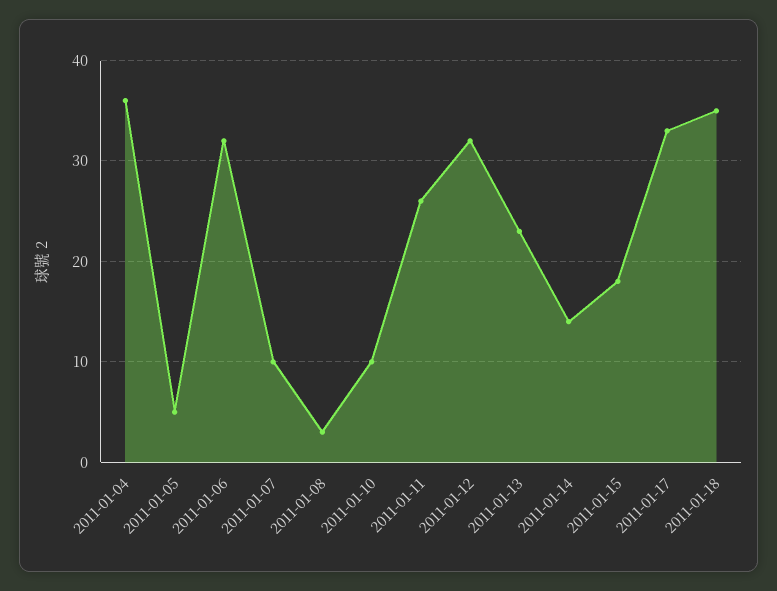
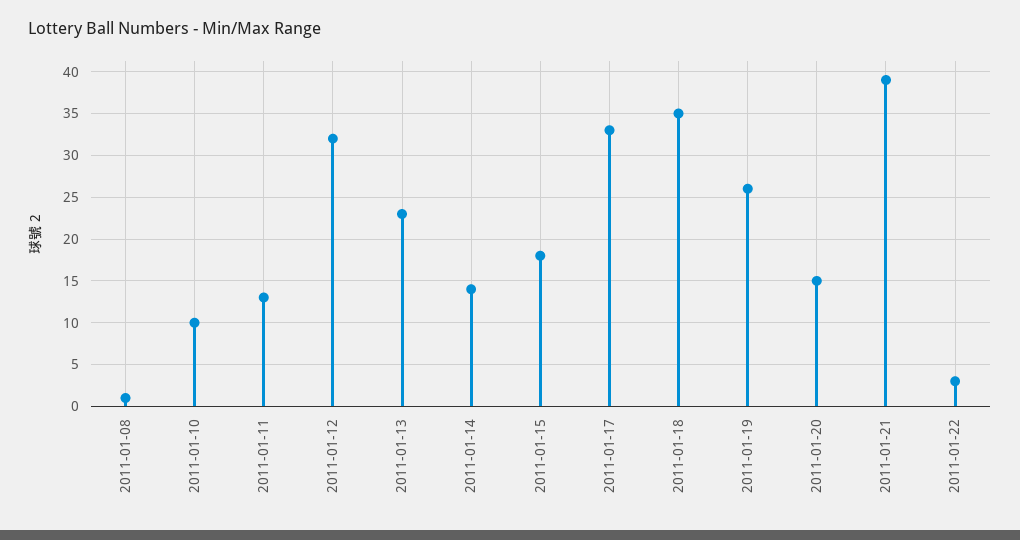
2011-01-04: 36 -> none
2011-01-05: 5 -> none
2011-01-06: 32 -> none
2011-01-07: 10 -> none
2011-01-08: 3 -> 1
2011-01-11: 26 -> 13
2011-01-19: none -> 26
2011-01-20: none -> 15
2011-01-21: none -> 39
2011-01-22: none -> 3

